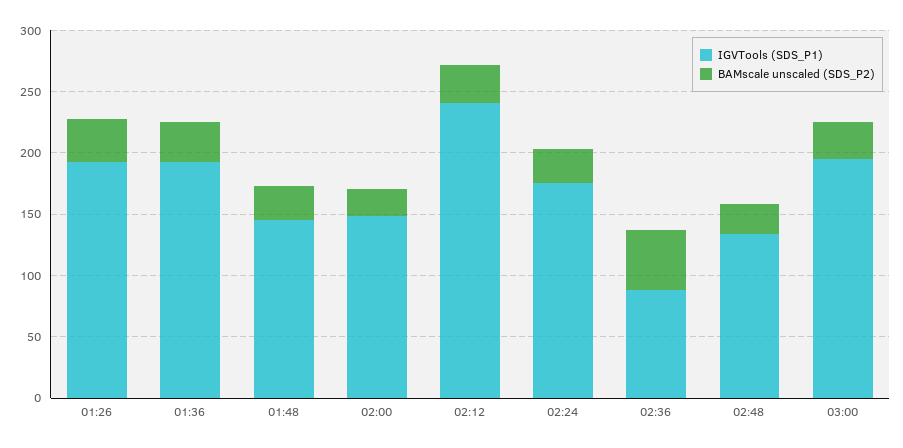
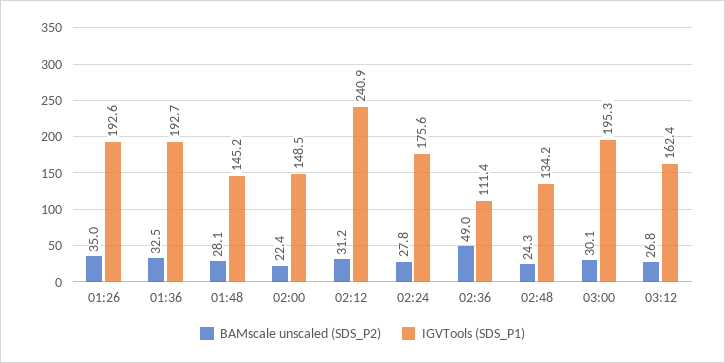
IGVTools (SDS_P1), 02:36: 90 -> 111.4
BAMscale unscaled (SDS_P2), 03:12: none -> 26.8
IGVTools (SDS_P1), 03:12: none -> 162.4

